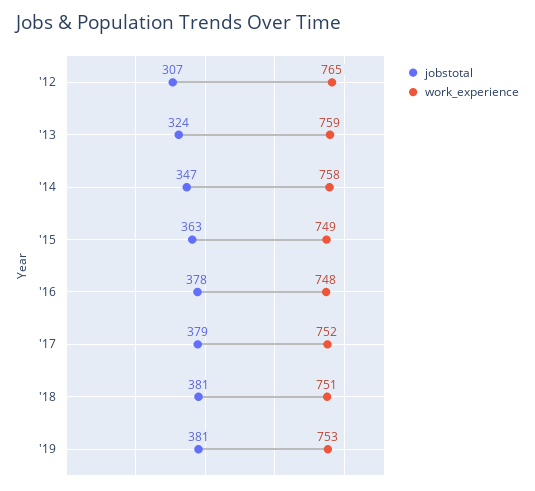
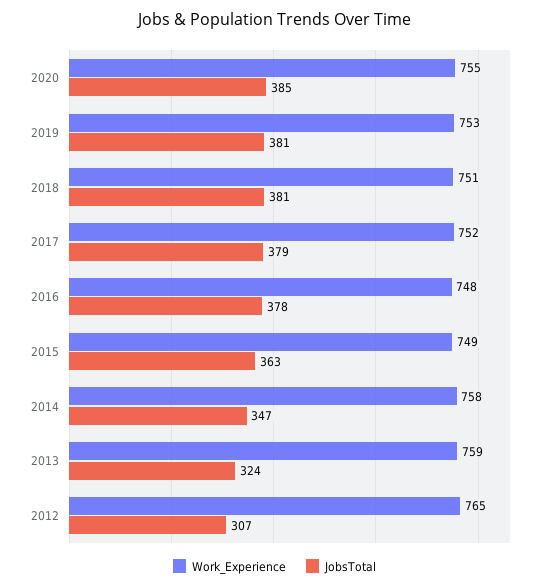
work_experience, 2020: none -> 755
jobstotal, 2020: none -> 385

